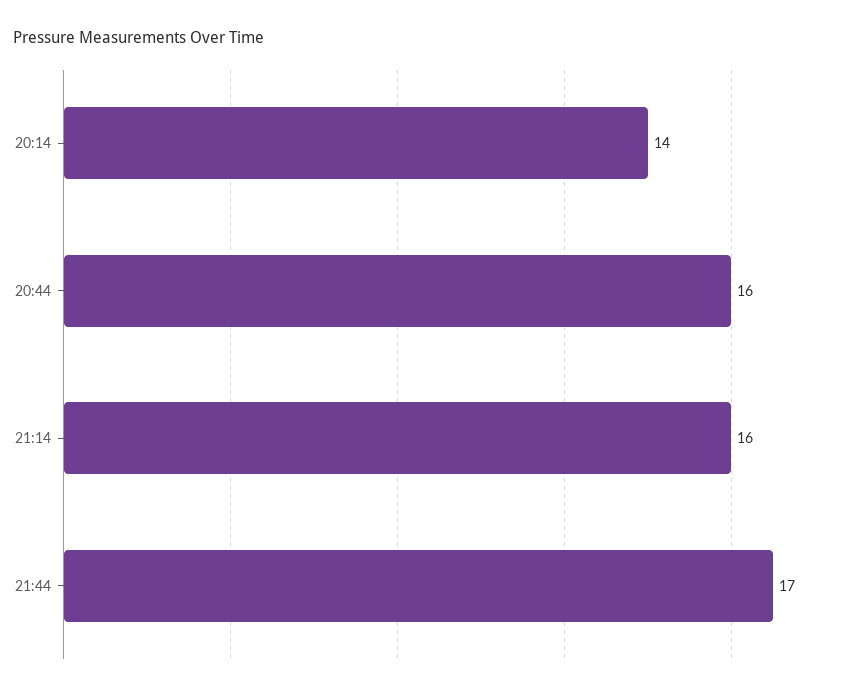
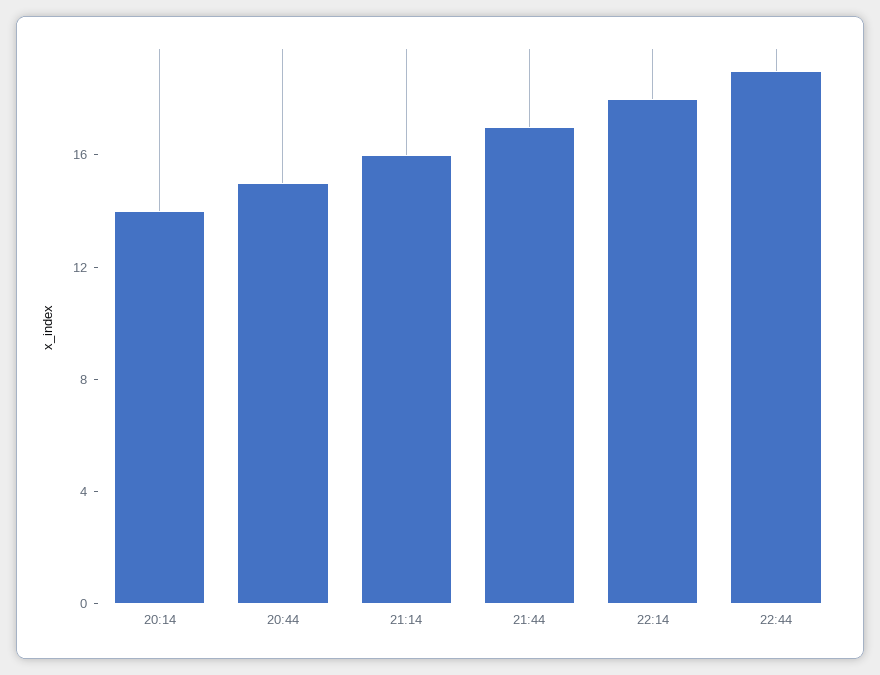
20:44: 16 -> 15
22:14: none -> 18
22:44: none -> 19

